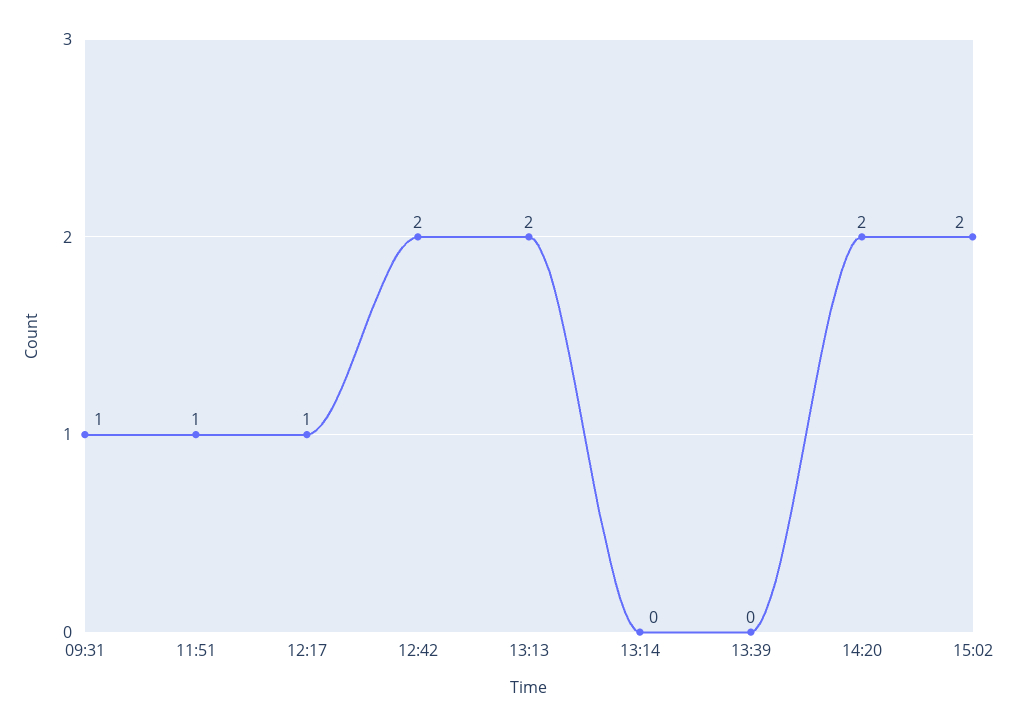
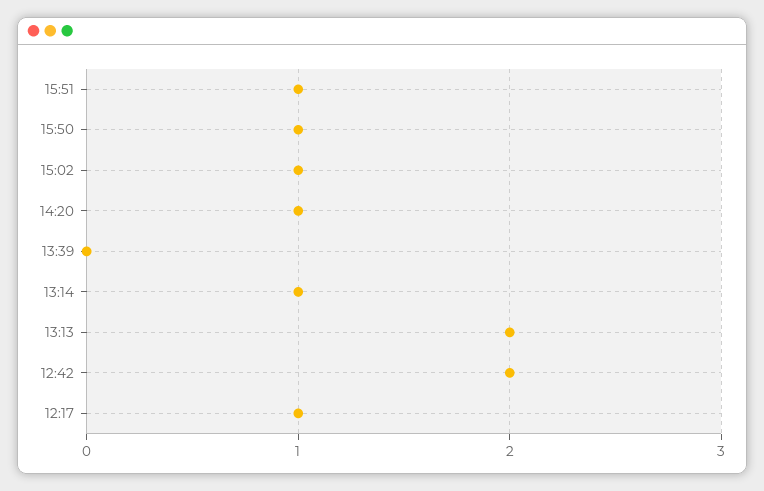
09:31: 1 -> none
11:51: 1 -> none
13:14: 0 -> 1
14:20: 2 -> 1
15:02: 2 -> 1
15:51: none -> 1
15:50: none -> 1

